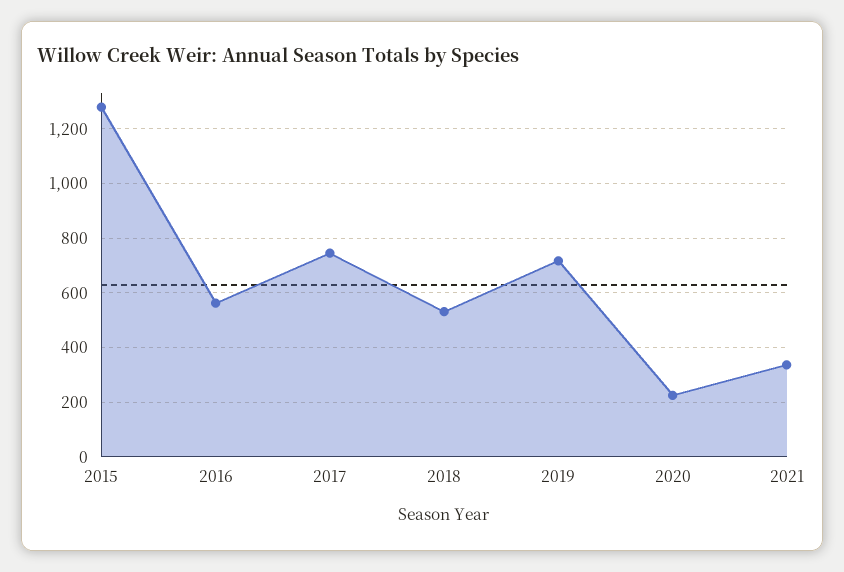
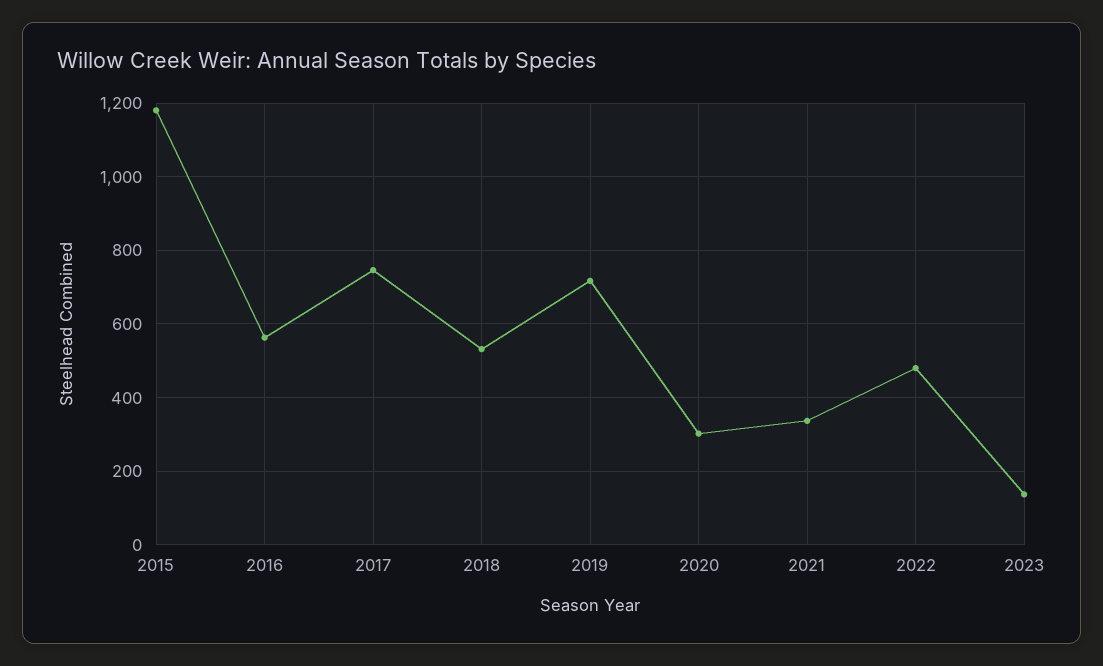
2015: 1275 -> 1180
2020: 225 -> 300
2022: none -> 480
2023: none -> 140

